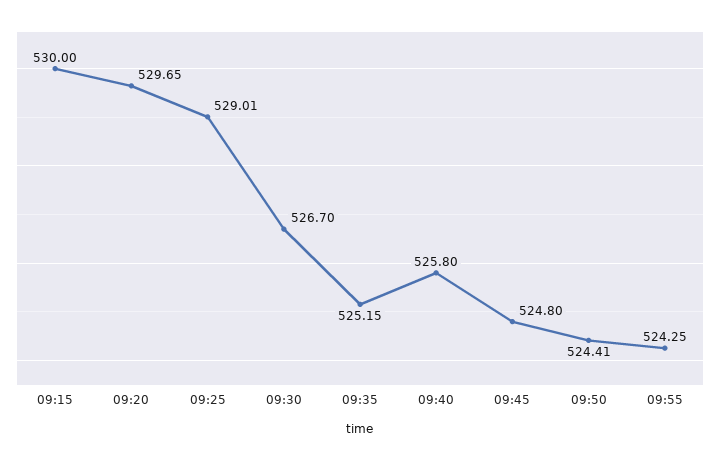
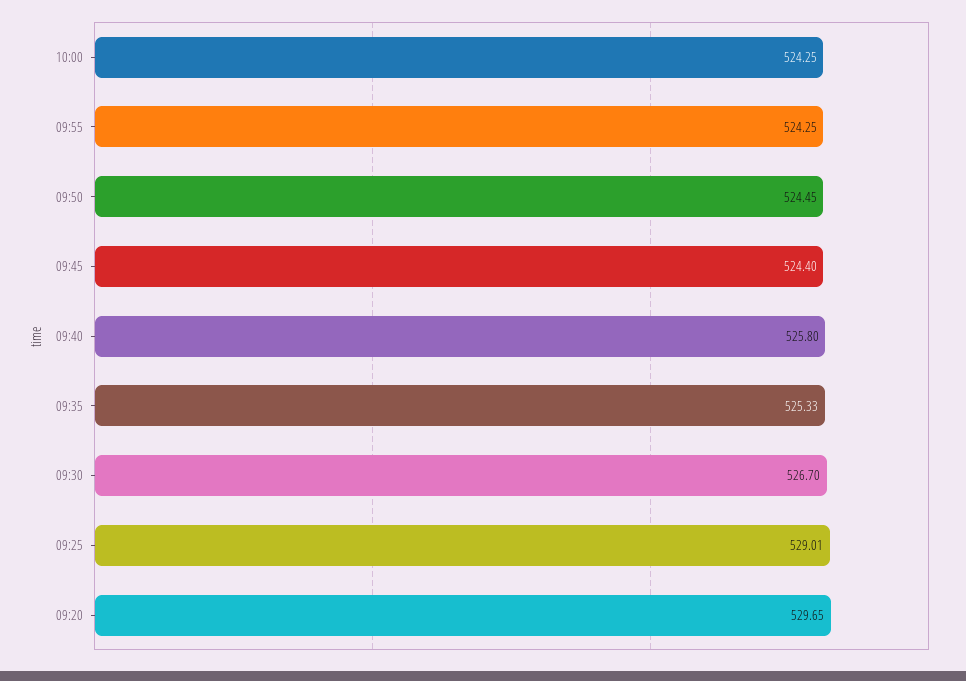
09:15: 530 -> none
09:35: 525.15 -> 525.33
09:45: 524.8 -> 524.4
09:50: 524.41 -> 524.45
10:00: none -> 524.25

